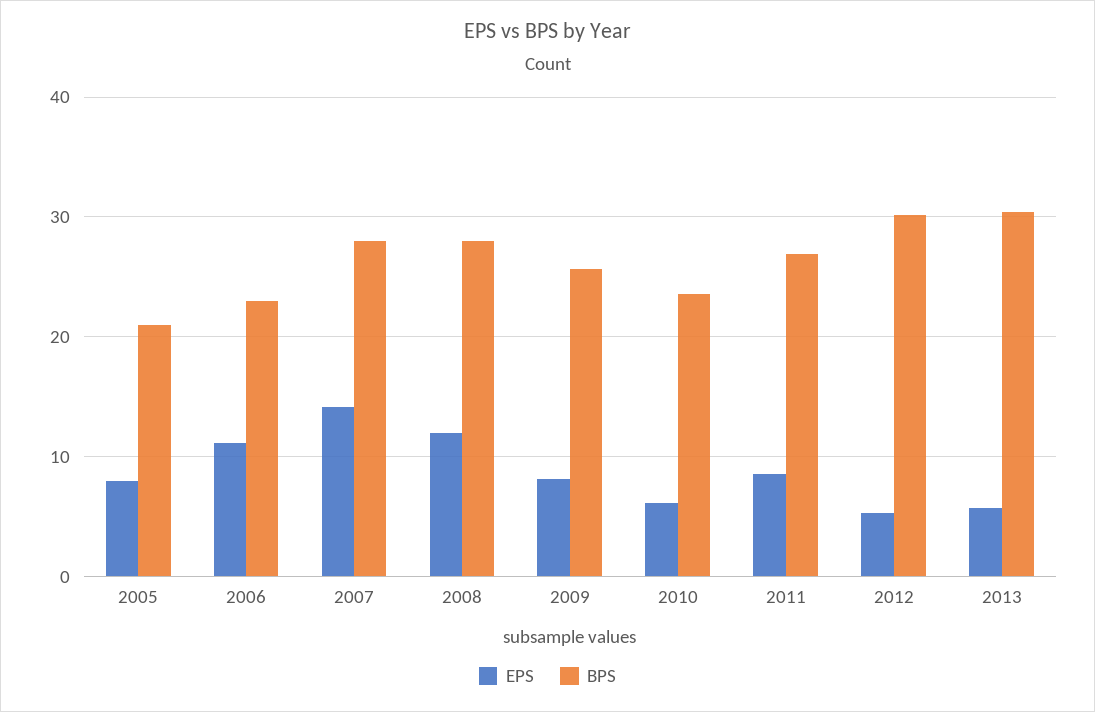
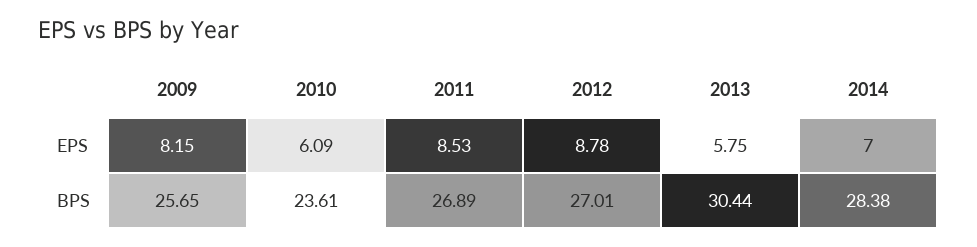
EPS, 2005: 8 -> none
BPS, 2005: 21 -> none
EPS, 2006: 11 -> none
BPS, 2006: 23 -> none
EPS, 2007: 14 -> none
BPS, 2007: 28 -> none
EPS, 2008: 12 -> none
BPS, 2008: 28 -> none
EPS, 2012: 5 -> 8.78
BPS, 2012: 30 -> 27.01
EPS, 2014: none -> 7
BPS, 2014: none -> 28.38

